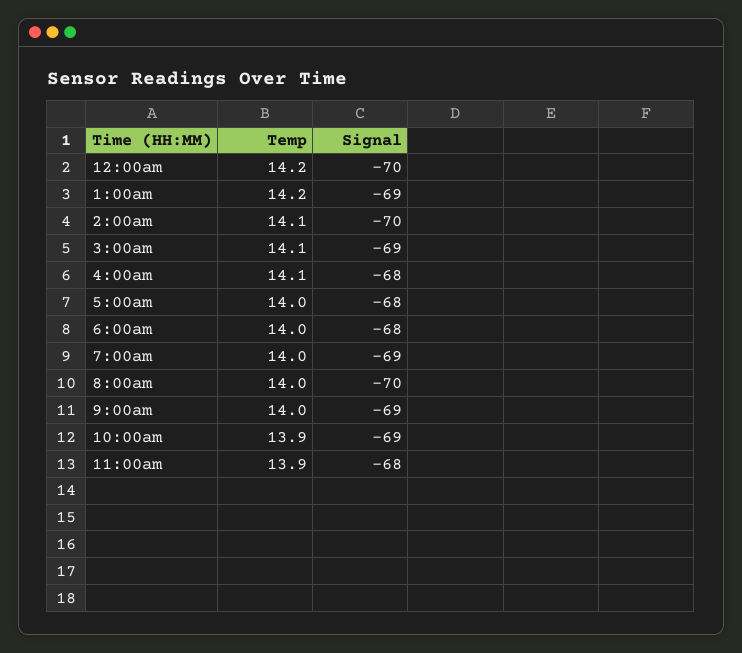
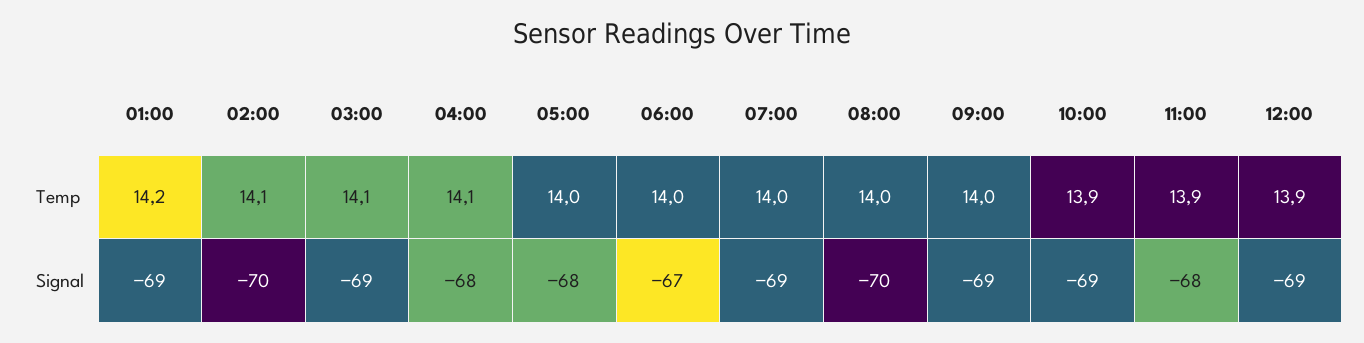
Temp, 12:00am: 14.2 -> none
Signal, 12:00am: -70 -> none
Signal, 6:00am: -68 -> -67
Temp, 12:00: none -> 13.9
Signal, 12:00: none -> -69

